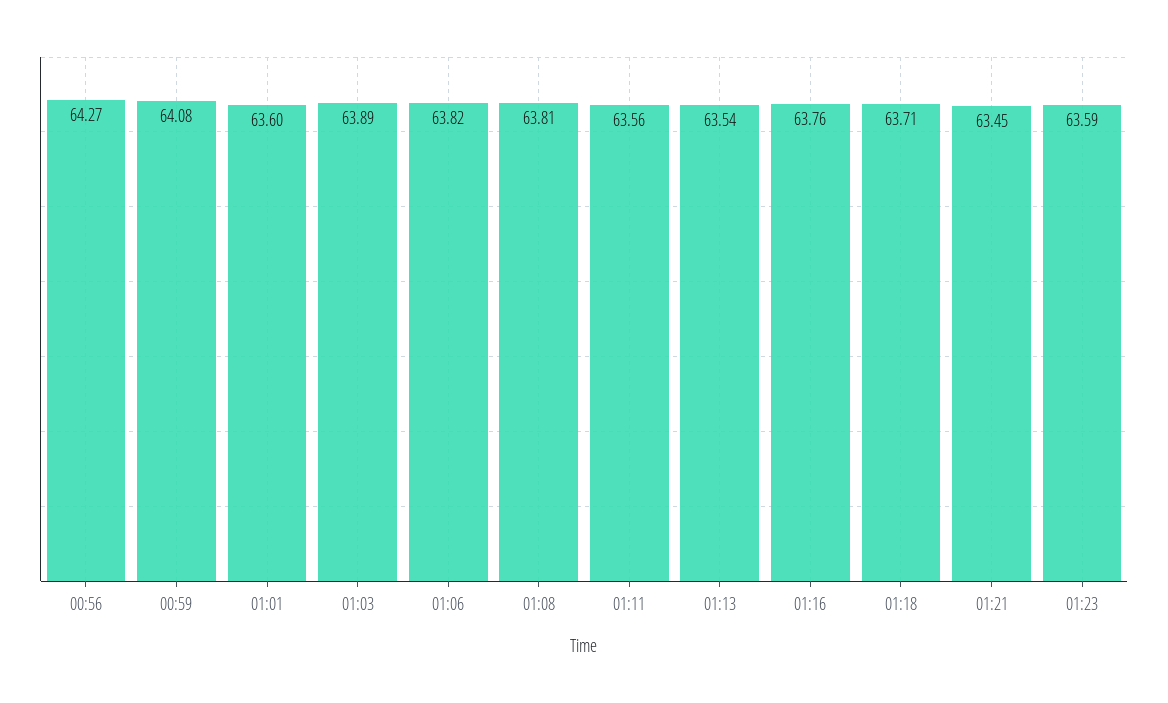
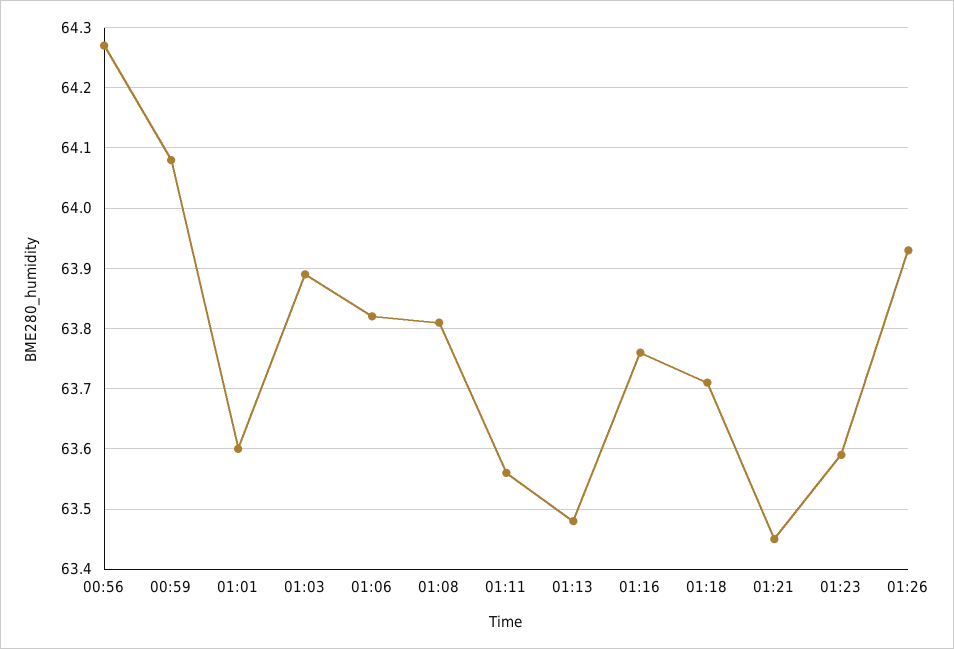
01:13: 63.54 -> 63.48
01:26: none -> 63.93

